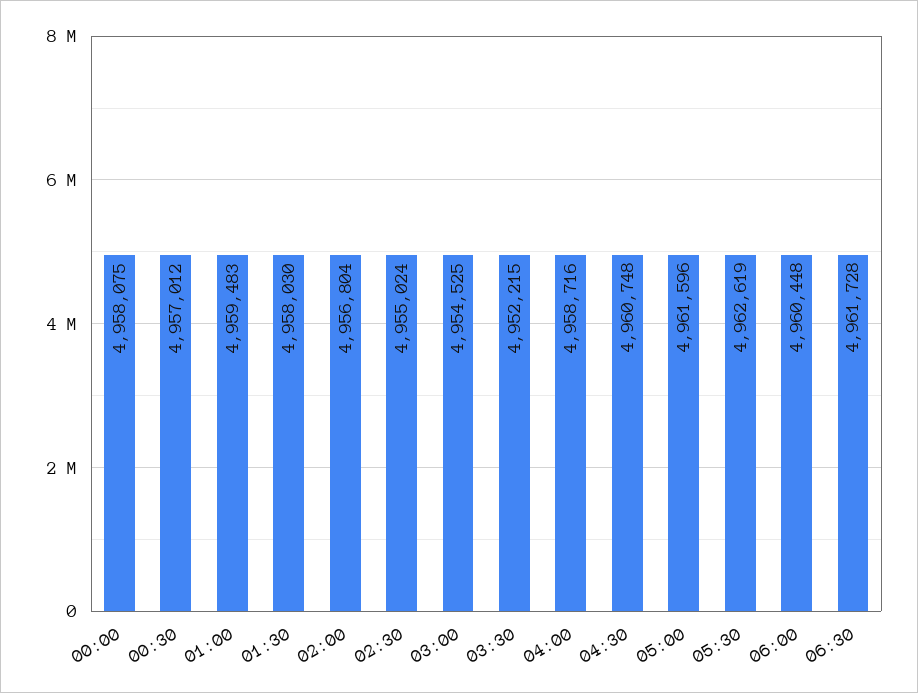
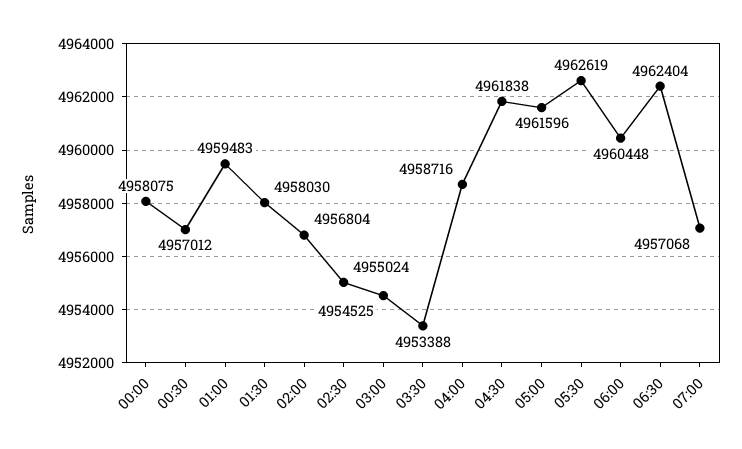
03:30: 4952215 -> 4953388
04:30: 4960748 -> 4961838
06:30: 4961728 -> 4962404
07:00: none -> 4957068

